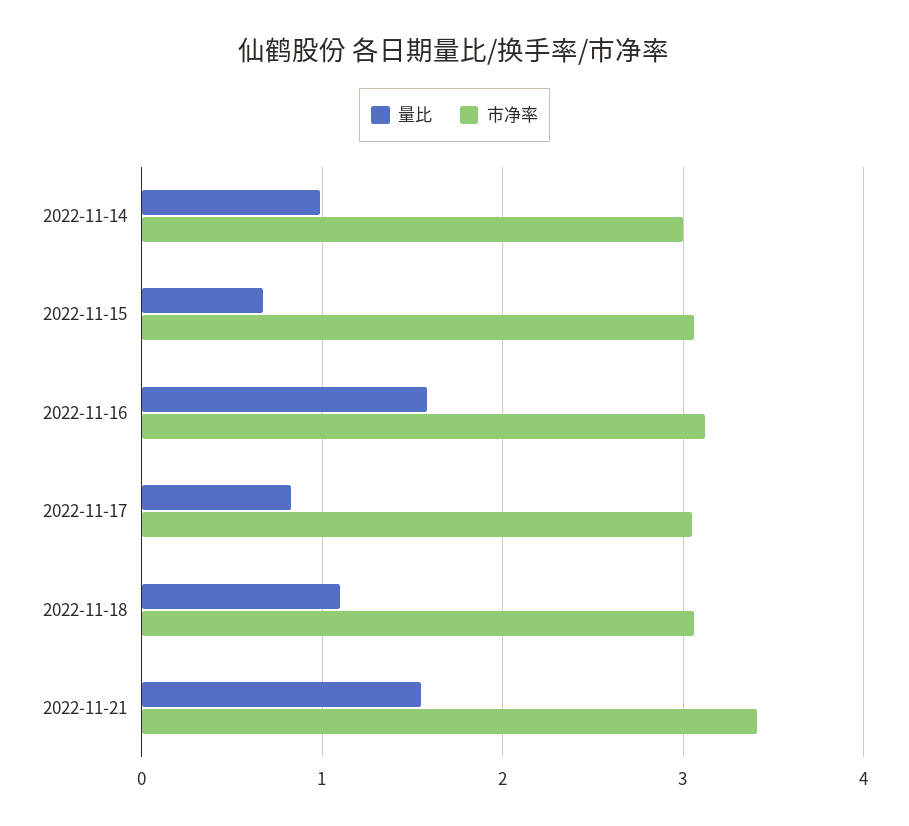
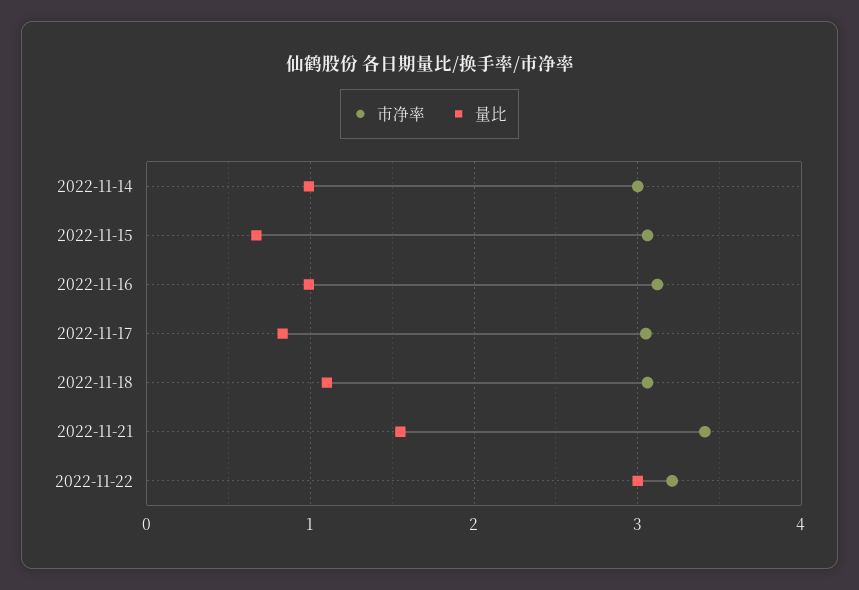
量比, 2022-11-16: 1.6 -> 1
市净率, 2022-11-22: none -> 3.2
量比, 2022-11-22: none -> 3

